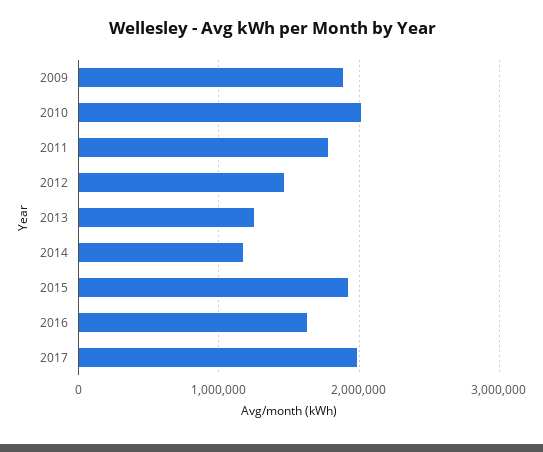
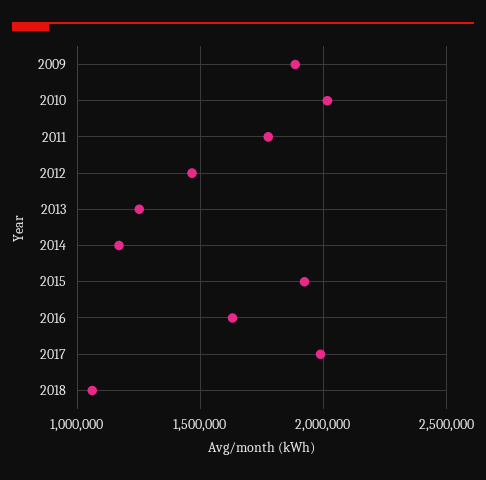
2018: none -> 1050000

